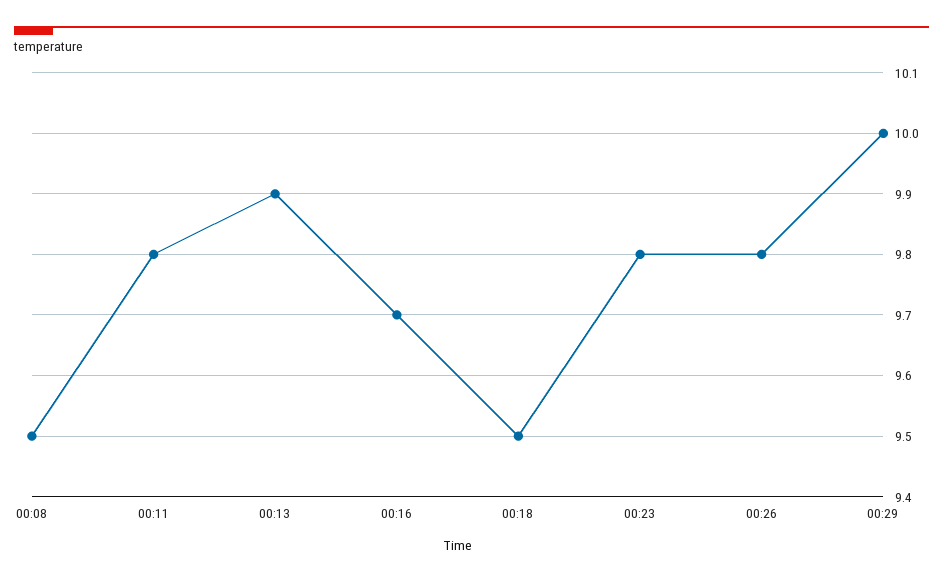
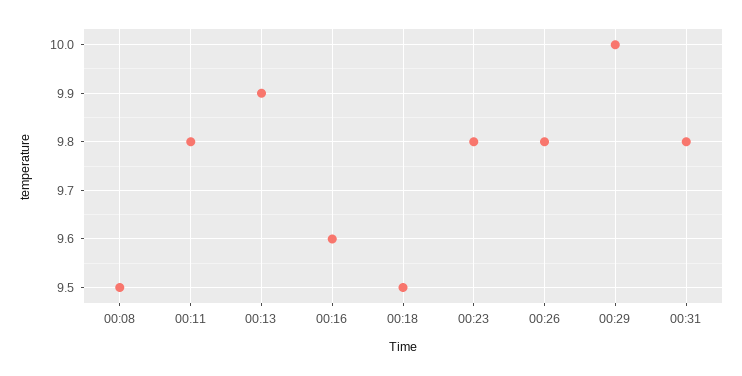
00:16: 9.7 -> 9.6
00:31: none -> 9.8

